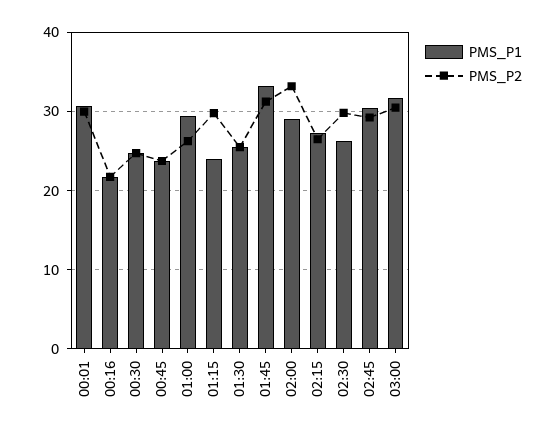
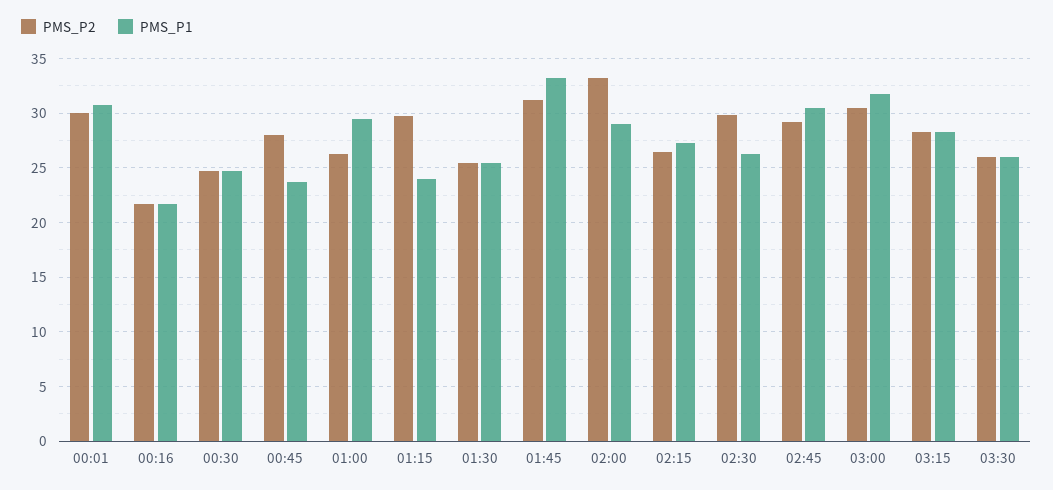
PMS_P2, 00:45: 24 -> 28
PMS_P2, 03:15: none -> 28
PMS_P1, 03:15: none -> 28
PMS_P2, 03:30: none -> 26
PMS_P1, 03:30: none -> 26

